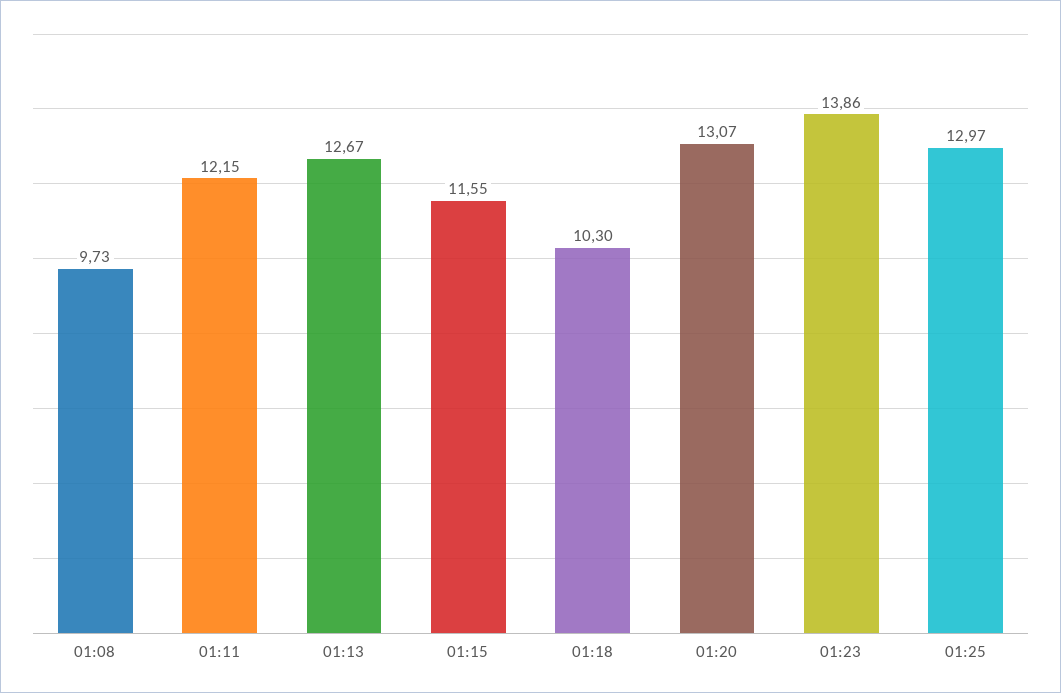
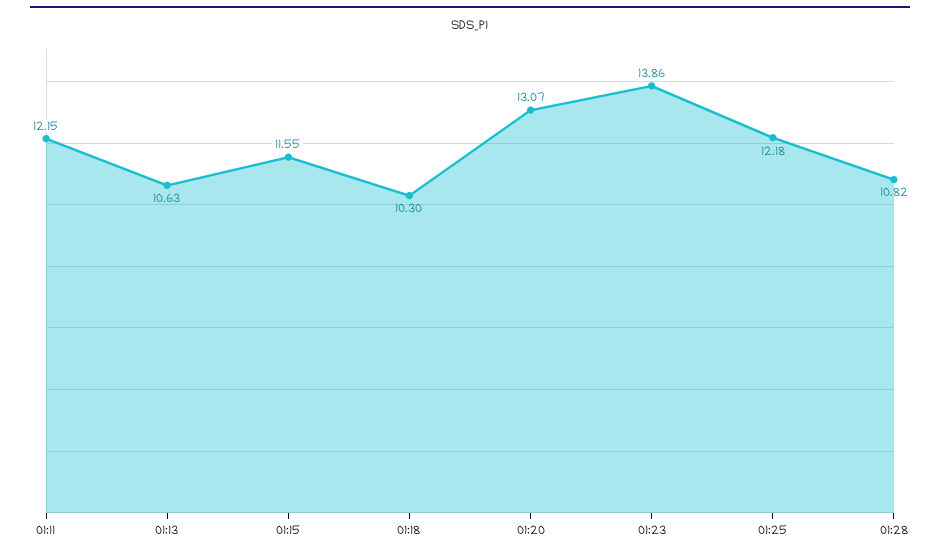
01:08: 9.73 -> none
01:13: 12.67 -> 10.63
01:25: 12.97 -> 12.18
01:28: none -> 10.82

